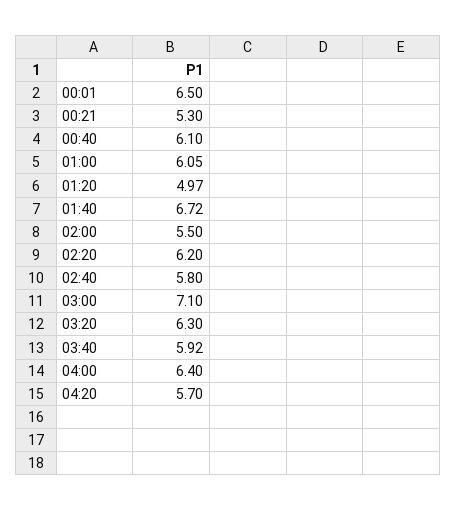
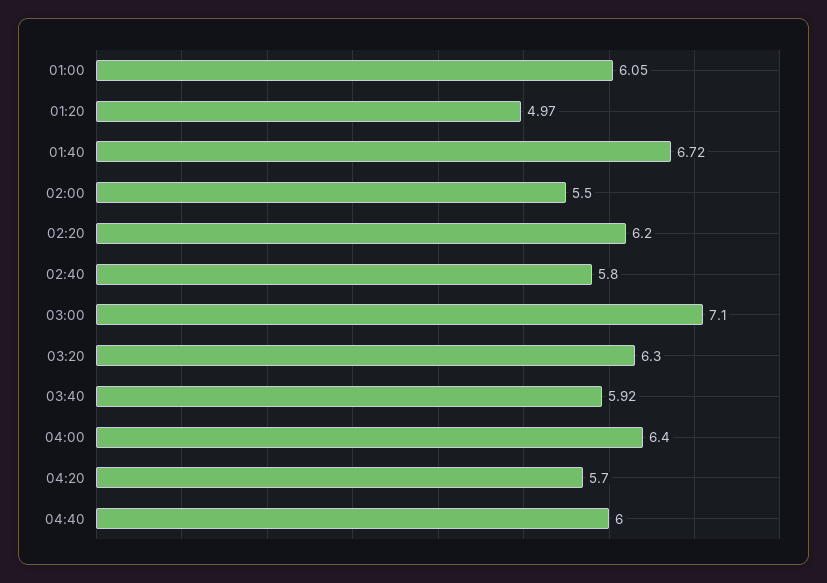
00:01: 6.5 -> none
00:21: 5.3 -> none
00:40: 6.1 -> none
04:40: none -> 6

